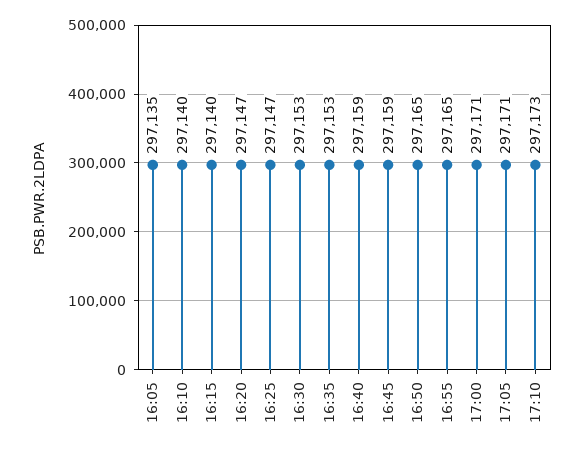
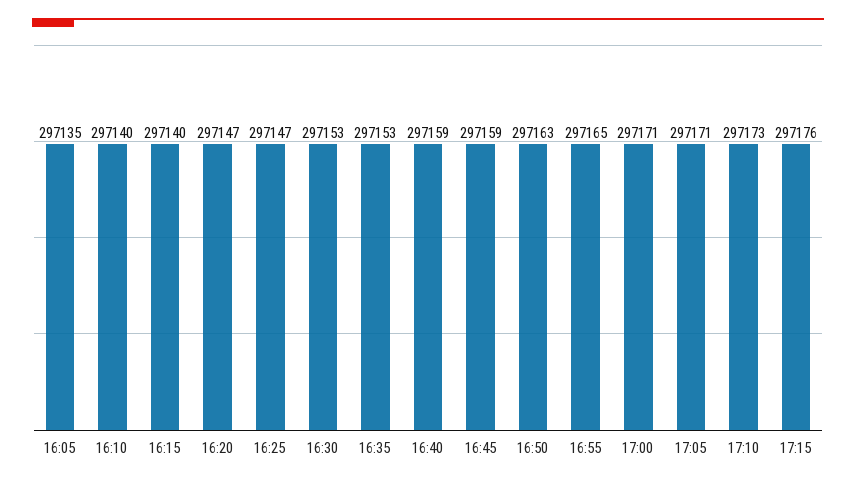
16:50: 297165 -> 297163
17:15: none -> 297176

